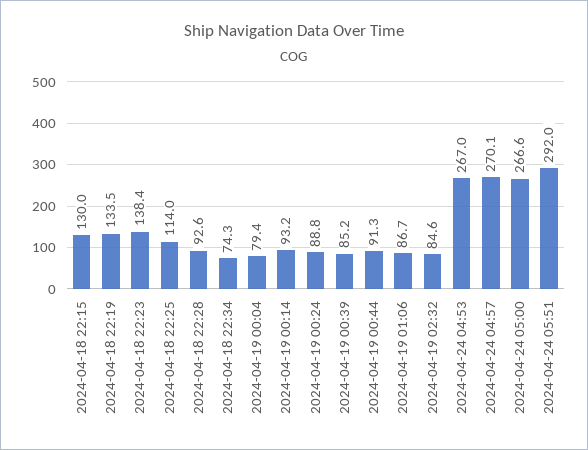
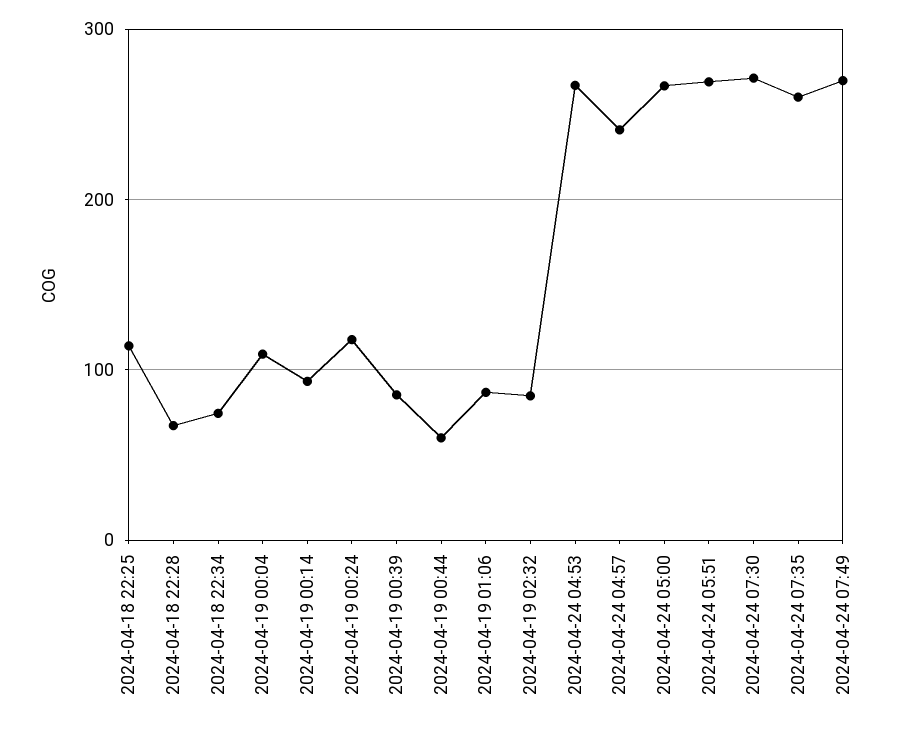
2024-04-18 22:15: 130 -> none
2024-04-18 22:19: 133.5 -> none
2024-04-18 22:23: 138.4 -> none
2024-04-18 22:28: 92.6 -> 70
2024-04-19 00:04: 79.4 -> 110
2024-04-19 00:24: 88.8 -> 120
2024-04-19 00:44: 91.3 -> 60
2024-04-24 04:57: 270.1 -> 240
2024-04-24 05:51: 292 -> 270
2024-04-24 07:30: none -> 270
2024-04-24 07:35: none -> 260
2024-04-24 07:49: none -> 270

